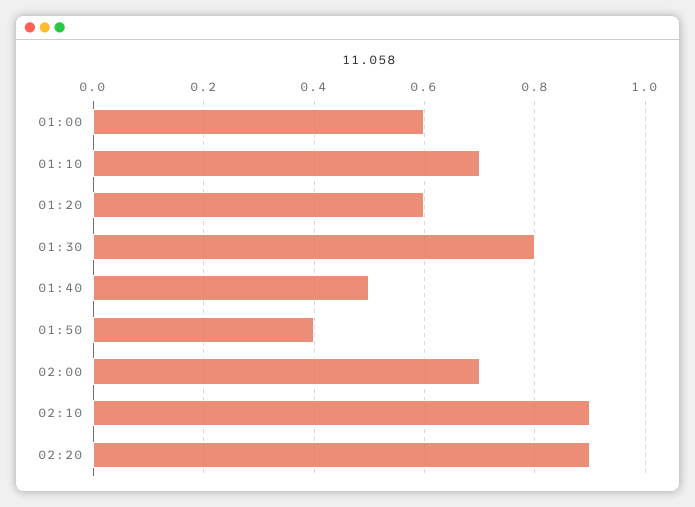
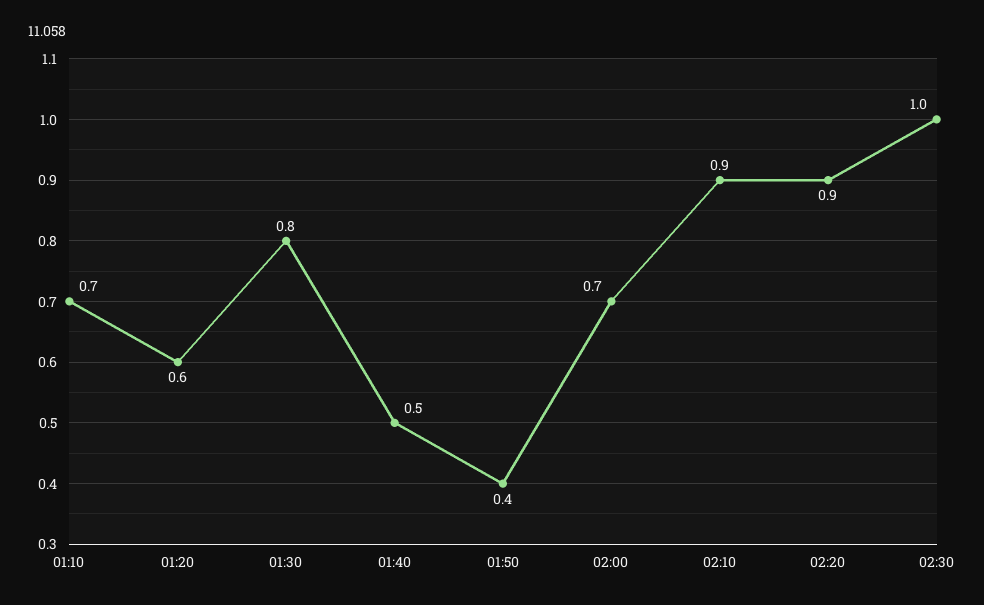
01:00: 0.6 -> none
02:30: none -> 1

